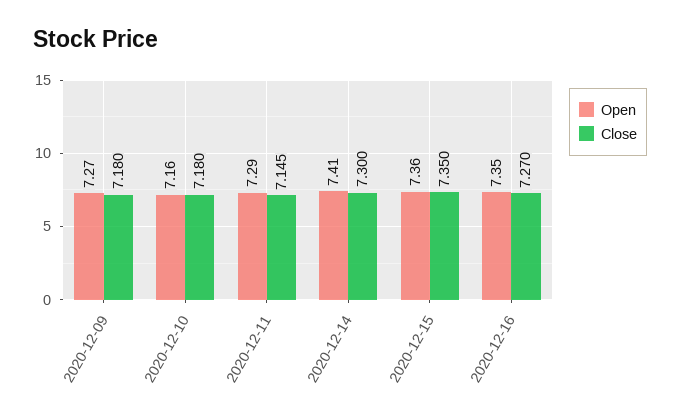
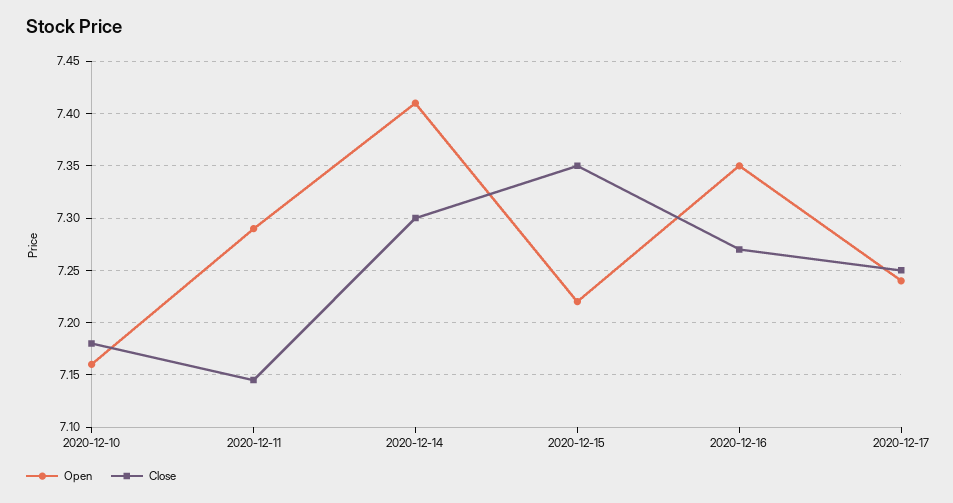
Open, 2020-12-09: 7.27 -> none
Close, 2020-12-09: 7.18 -> none
Open, 2020-12-15: 7.36 -> 7.22
Open, 2020-12-17: none -> 7.24
Close, 2020-12-17: none -> 7.25

